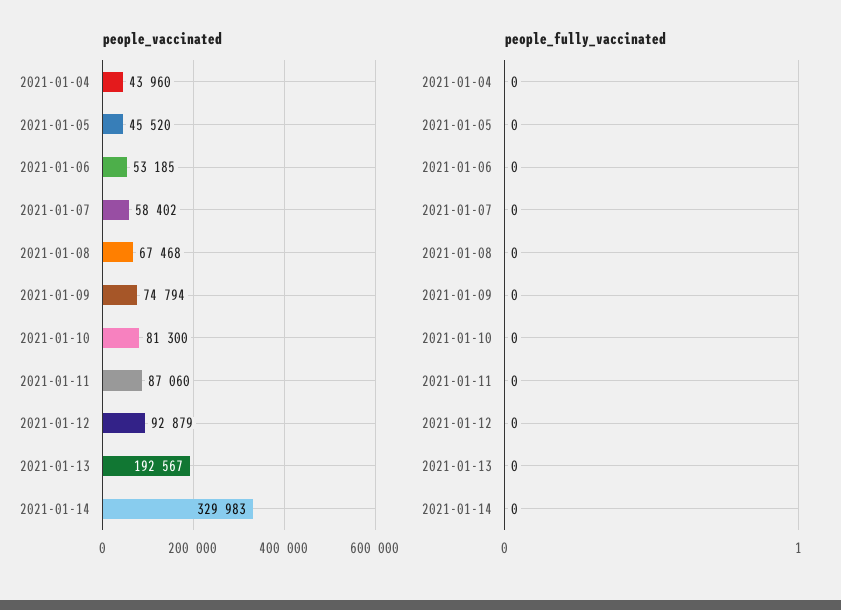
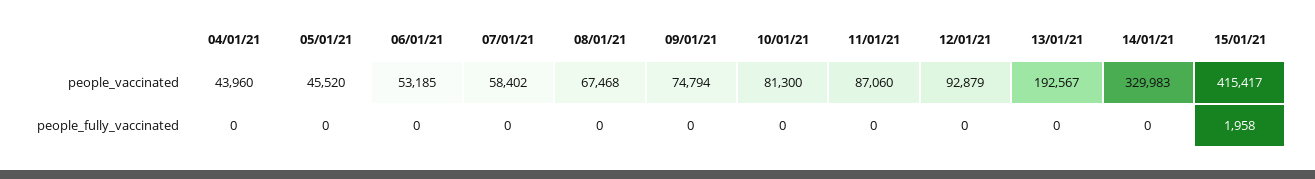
people_vaccinated, 15/01/21: none -> 415417
people_fully_vaccinated, 15/01/21: none -> 1958

